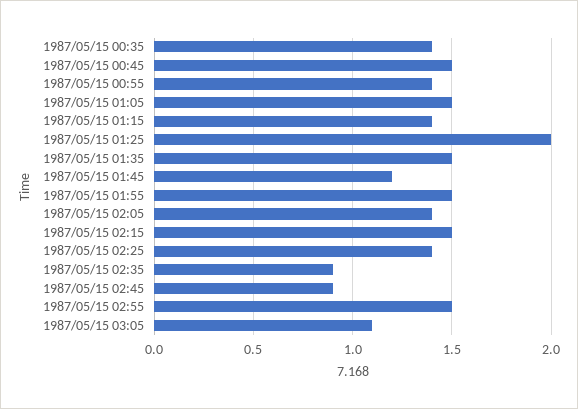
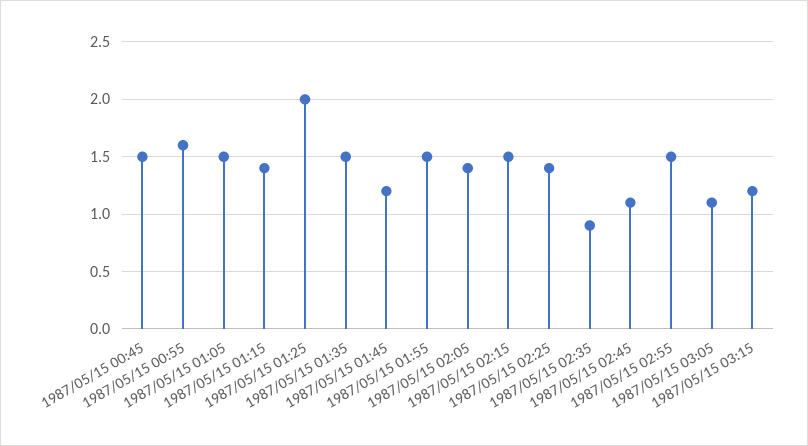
1987/05/15 00:35: 1.4 -> none
1987/05/15 00:55: 1.4 -> 1.6
1987/05/15 02:45: 0.9 -> 1.1
1987/05/15 03:15: none -> 1.2

